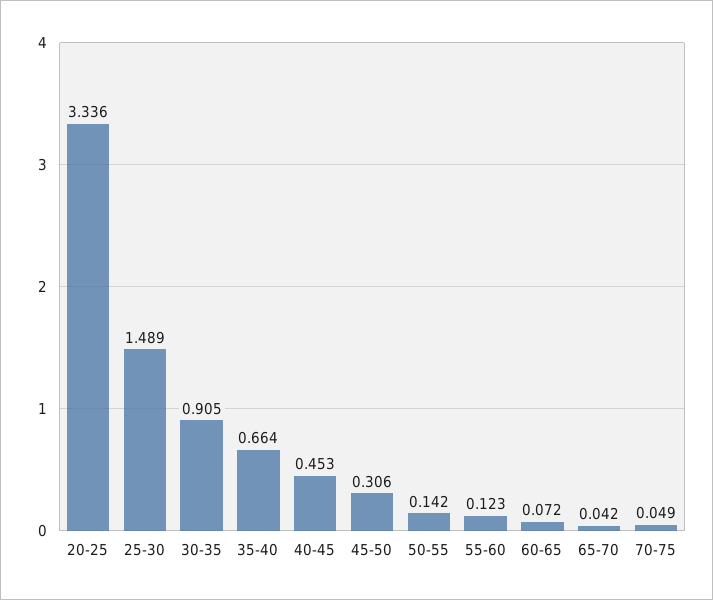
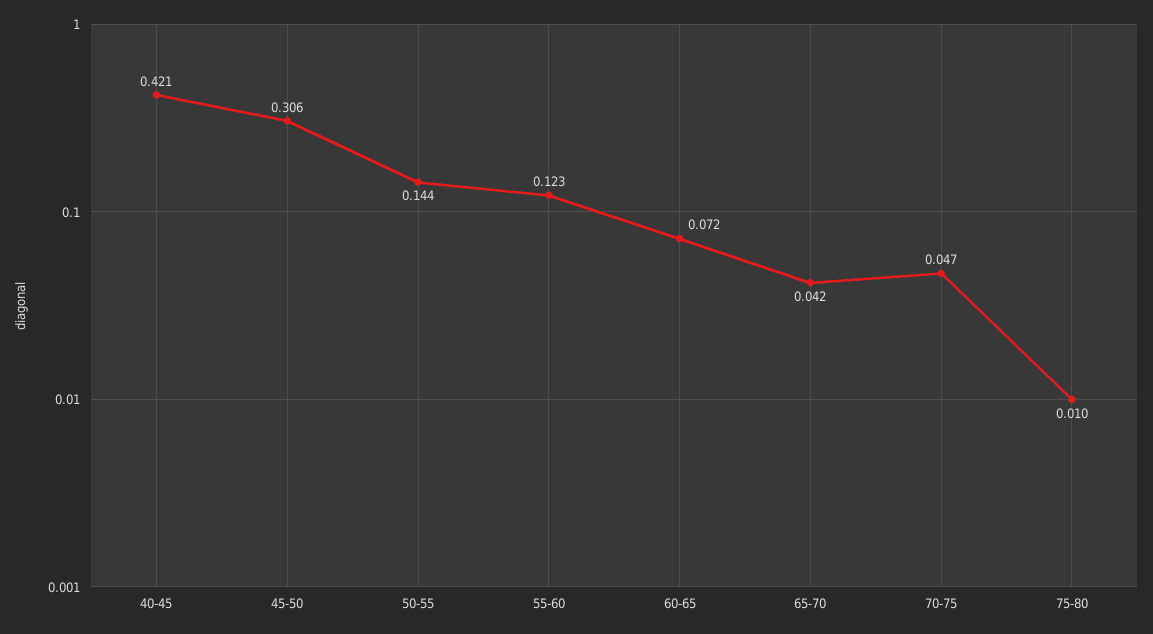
20-25: 3.336 -> none
25-30: 1.489 -> none
30-35: 0.905 -> none
35-40: 0.664 -> none
40-45: 0.453 -> 0.421
50-55: 0.142 -> 0.144
70-75: 0.049 -> 0.047
75-80: none -> 0.01

